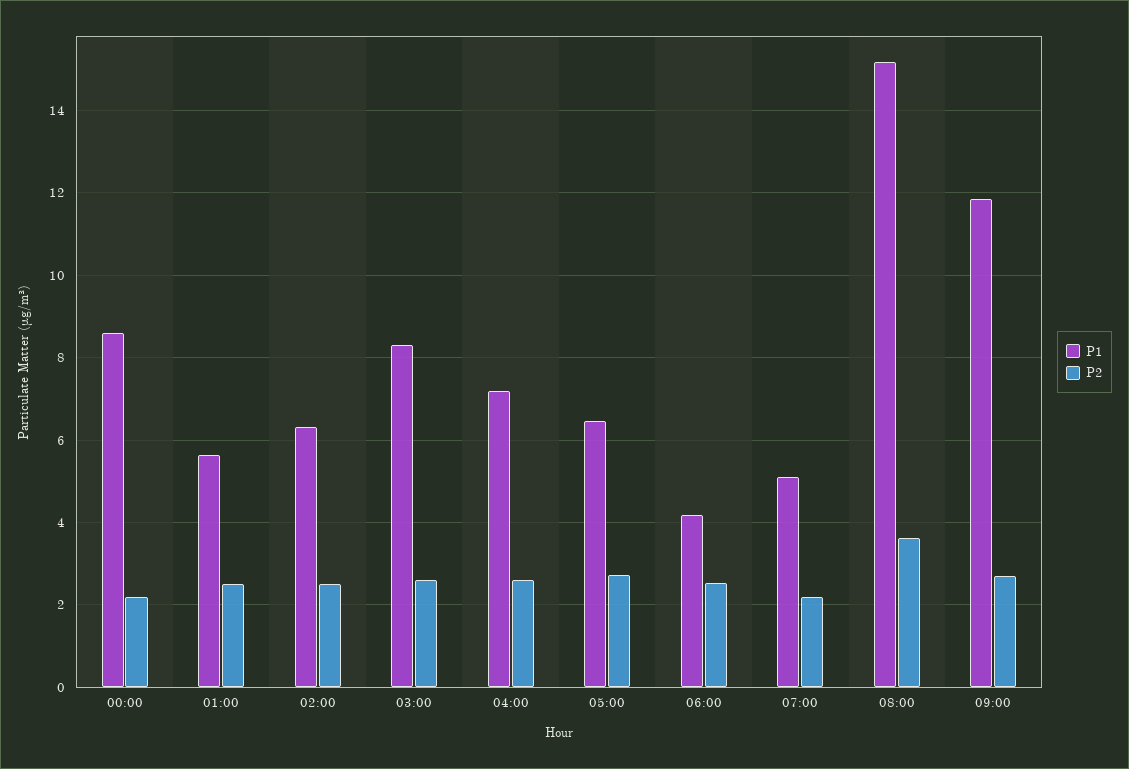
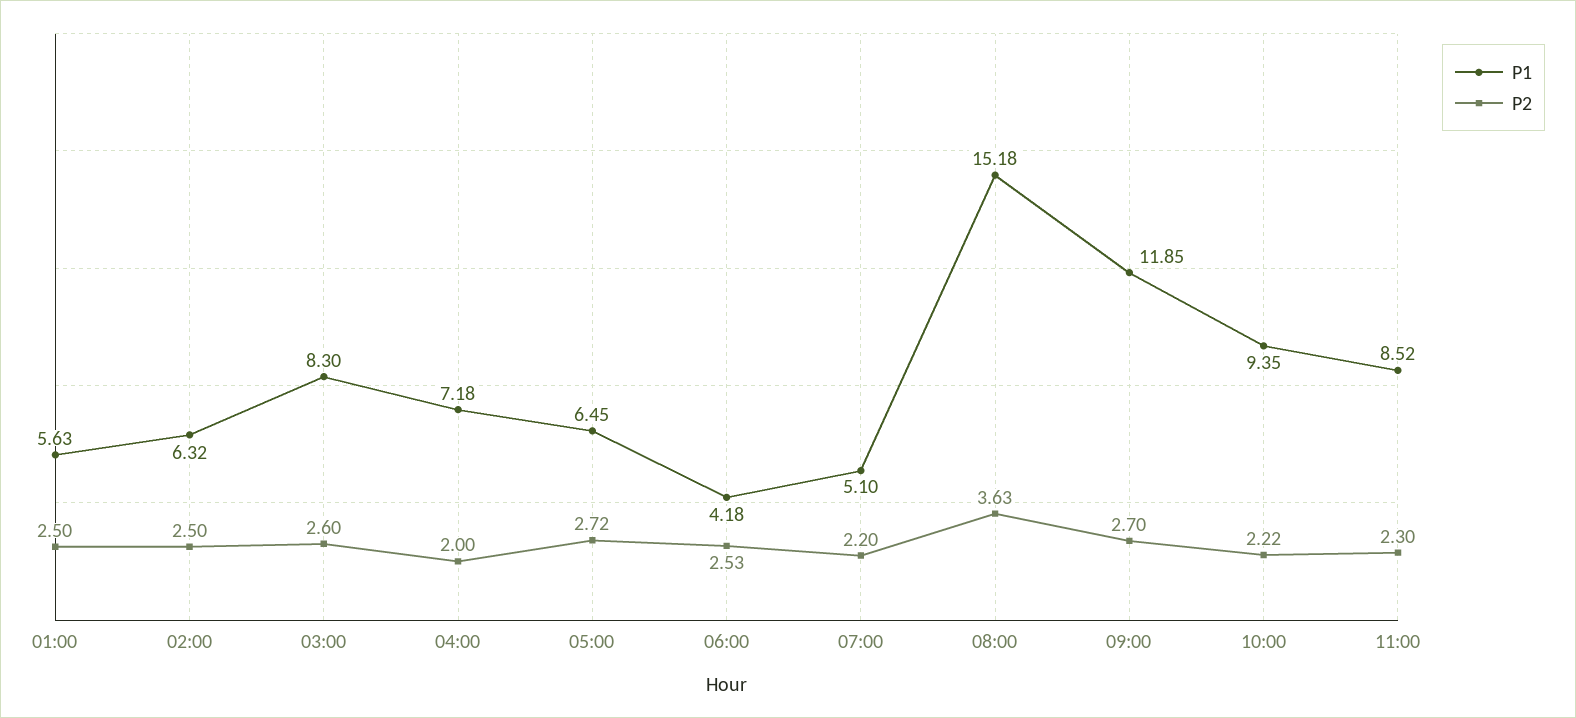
P1, 00:00: 8.6 -> none
P2, 00:00: 2.2 -> none
P2, 04:00: 2.6 -> 2
P1, 10:00: none -> 9.35
P2, 10:00: none -> 2.22
P1, 11:00: none -> 8.52
P2, 11:00: none -> 2.3

